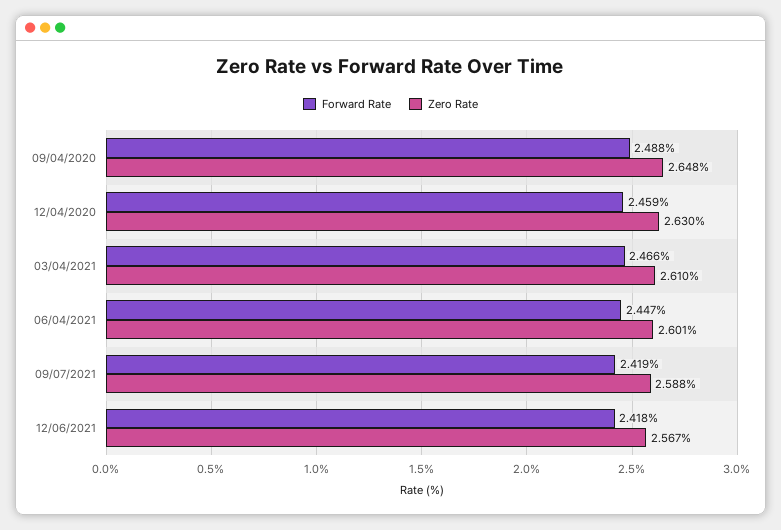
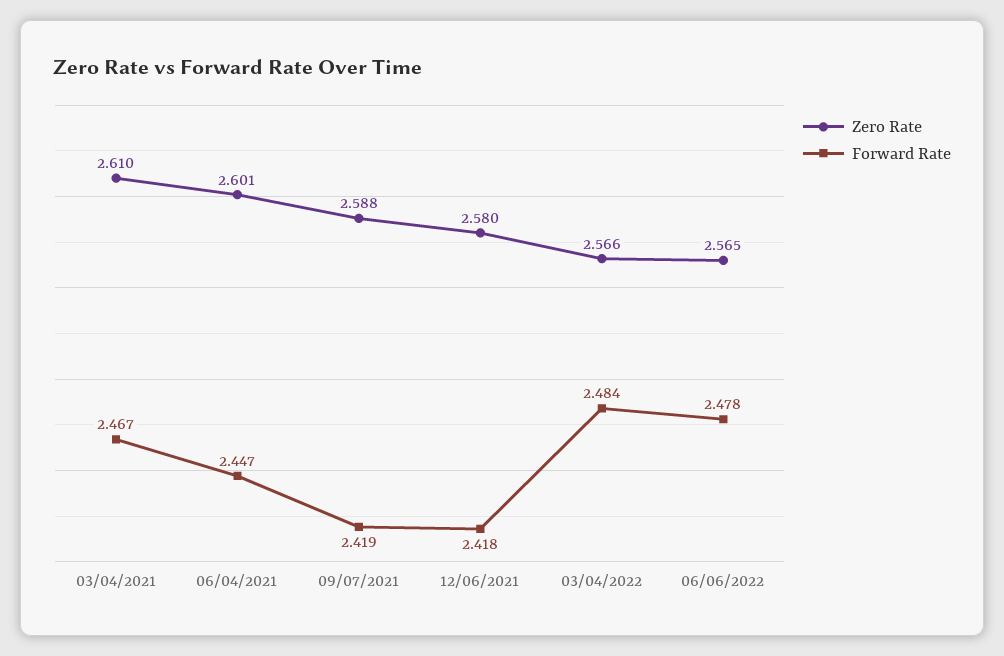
Forward Rate, 09/04/2020: 2.488 -> none
Zero Rate, 09/04/2020: 2.648 -> none
Forward Rate, 12/04/2020: 2.459 -> none
Zero Rate, 12/04/2020: 2.63 -> none
Forward Rate, 03/04/2021: 2.466 -> 2.467
Zero Rate, 12/06/2021: 2.567 -> 2.58
Zero Rate, 03/04/2022: none -> 2.566
Forward Rate, 03/04/2022: none -> 2.484
Zero Rate, 06/06/2022: none -> 2.565
Forward Rate, 06/06/2022: none -> 2.478

